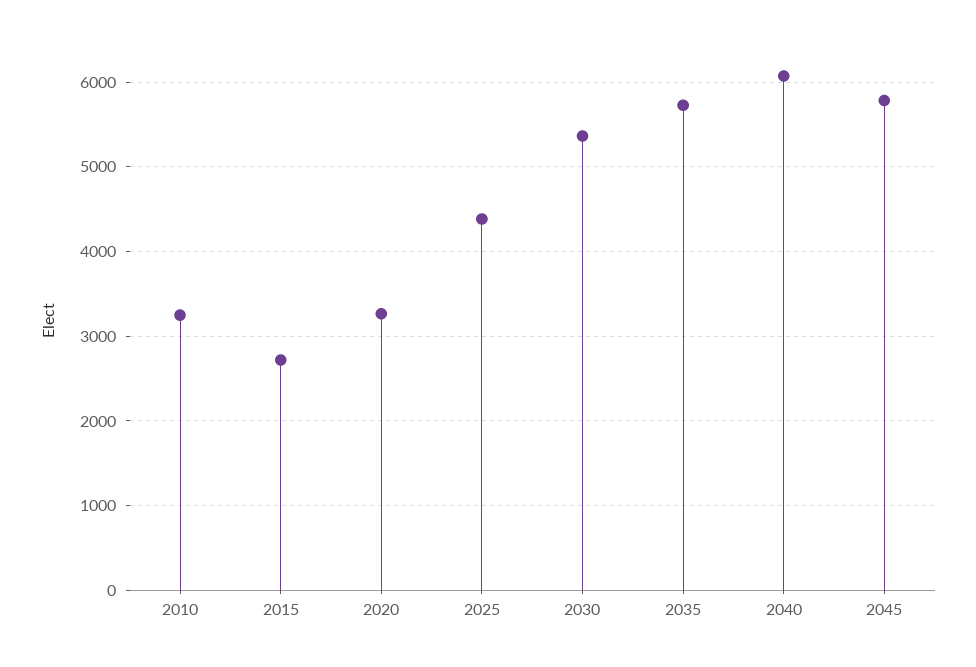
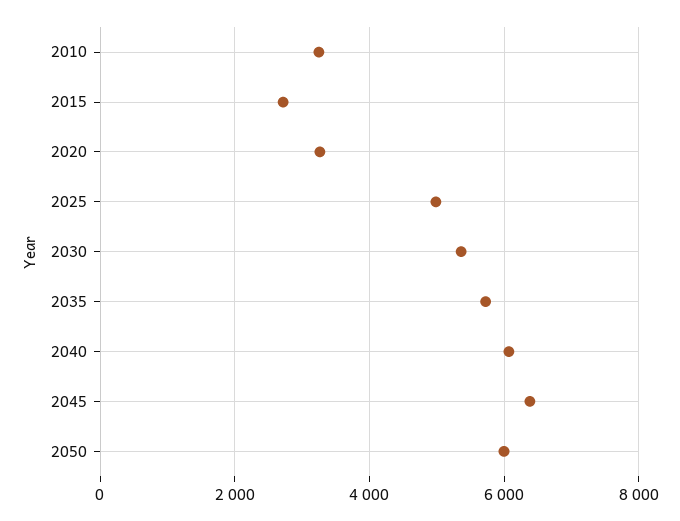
2025: 4400 -> 5000
2045: 5800 -> 6400
2050: none -> 6000

